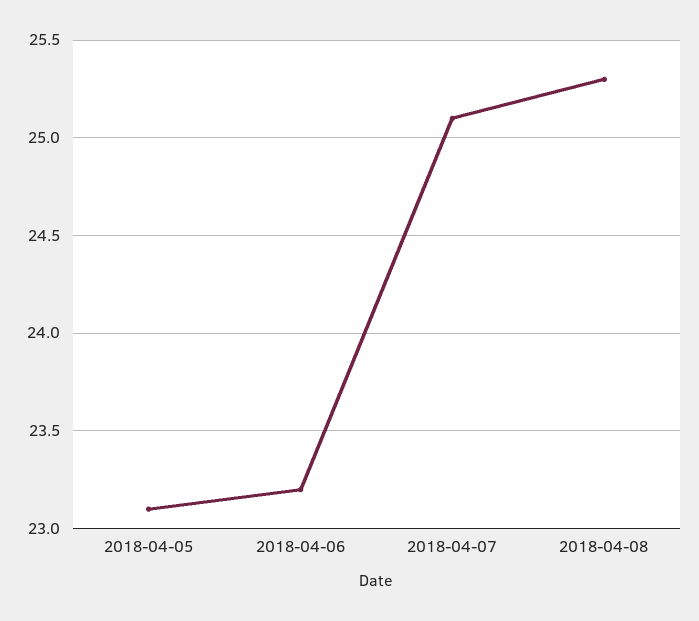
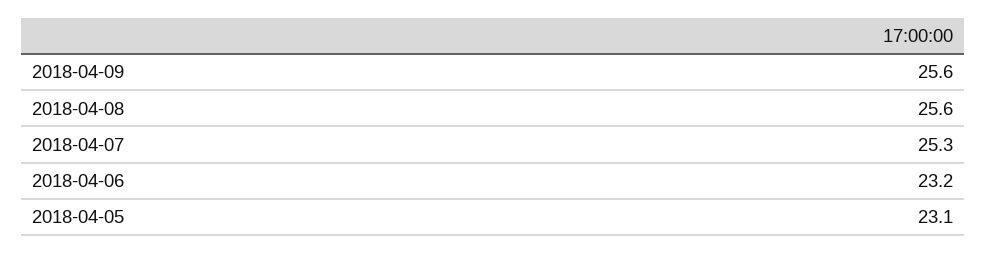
2018-04-07: 25.1 -> 25.3
2018-04-08: 25.3 -> 25.6
2018-04-09: none -> 25.6

